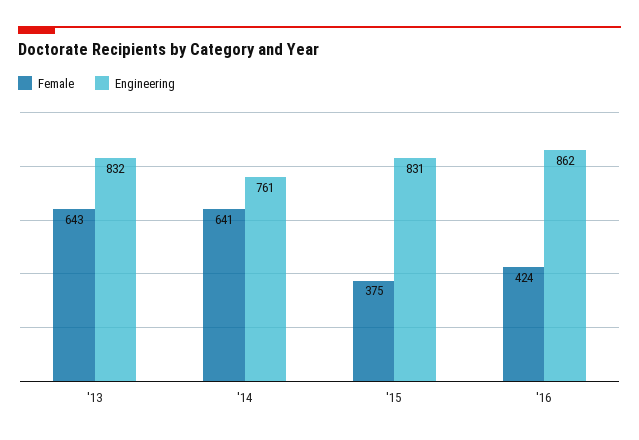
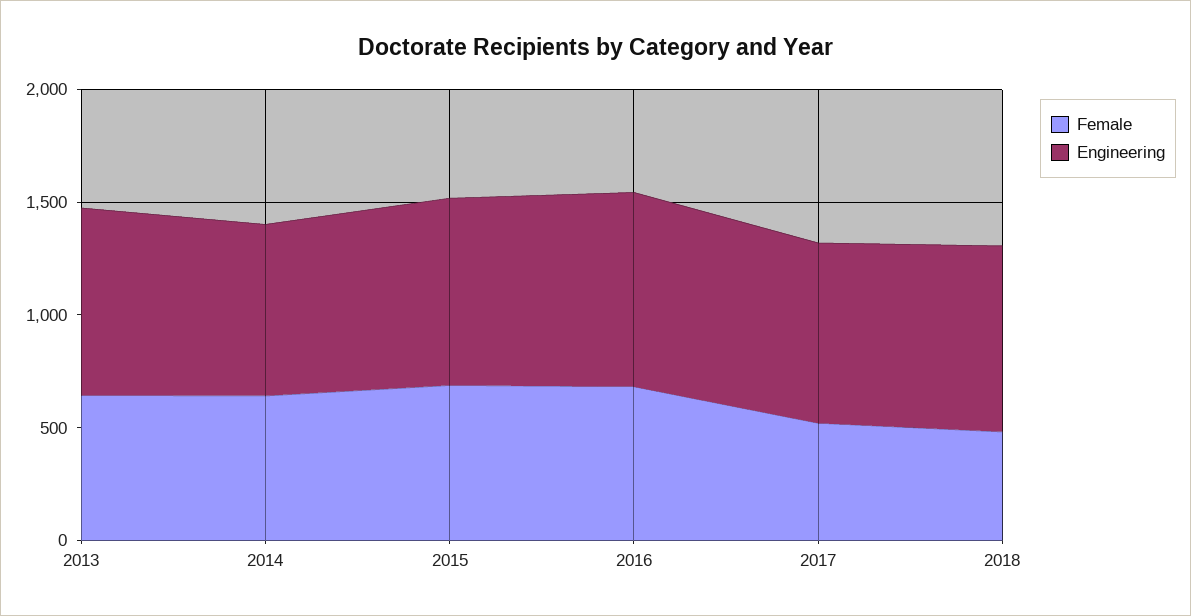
Female, '15: 375 -> 700
Female, '16: 424 -> 700
Female, 2017: none -> 500
Engineering, 2017: none -> 800
Female, 2018: none -> 500
Engineering, 2018: none -> 800

